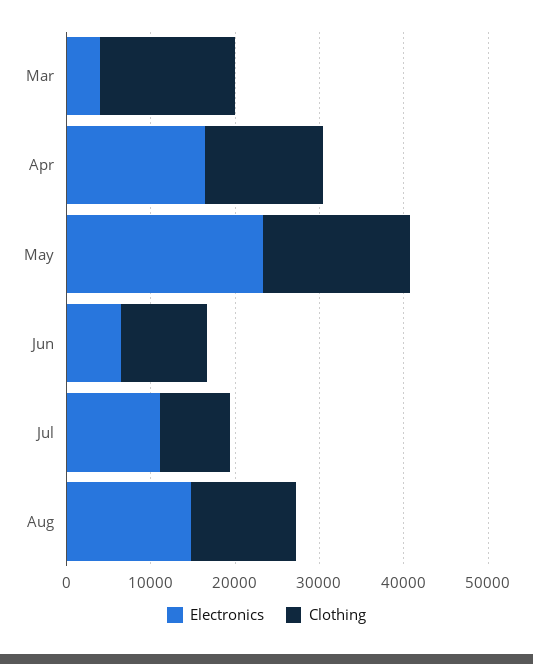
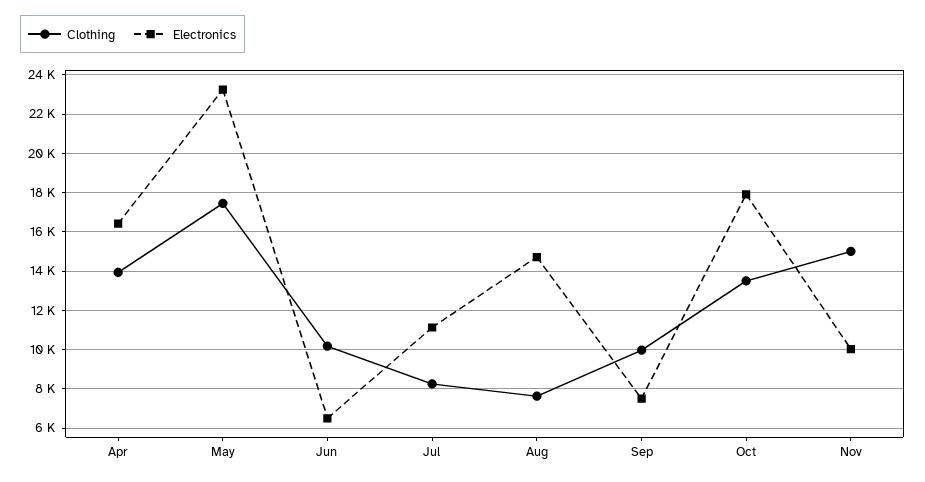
Electronics, Mar: 4000 -> none
Clothing, Mar: 16000 -> none
Clothing, Aug: 12000 -> 7500
Clothing, Sep: none -> 10000
Electronics, Sep: none -> 7500
Clothing, Oct: none -> 13500
Electronics, Oct: none -> 18000
Clothing, Nov: none -> 15000
Electronics, Nov: none -> 10000

